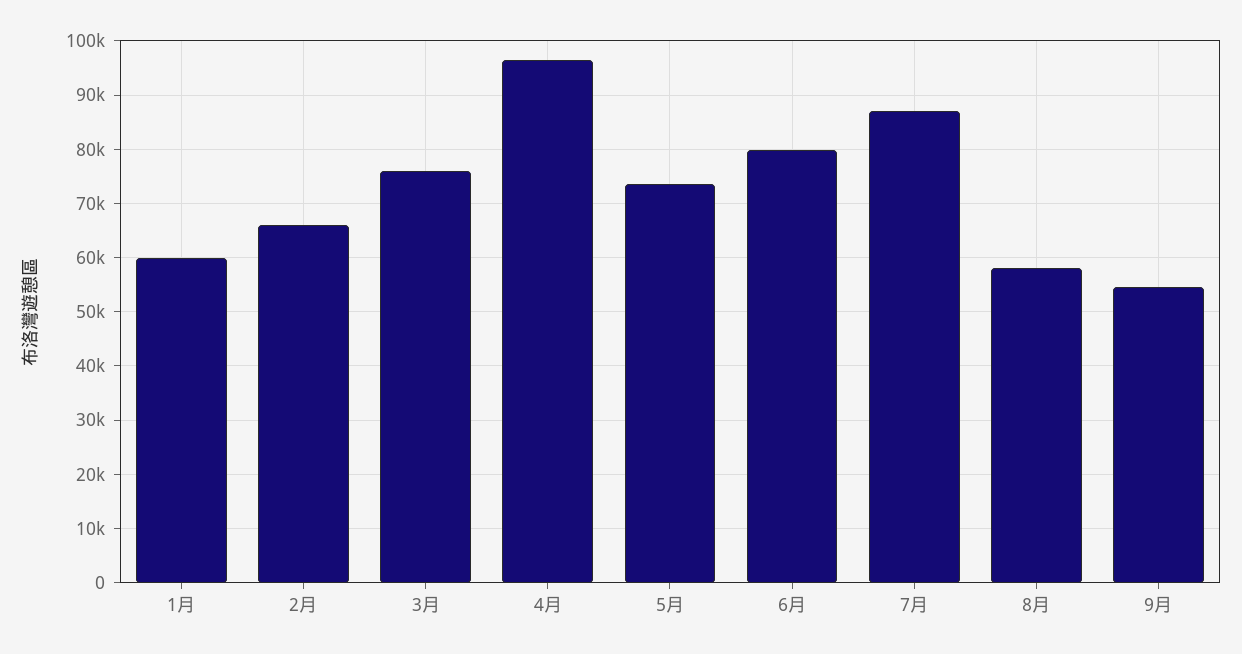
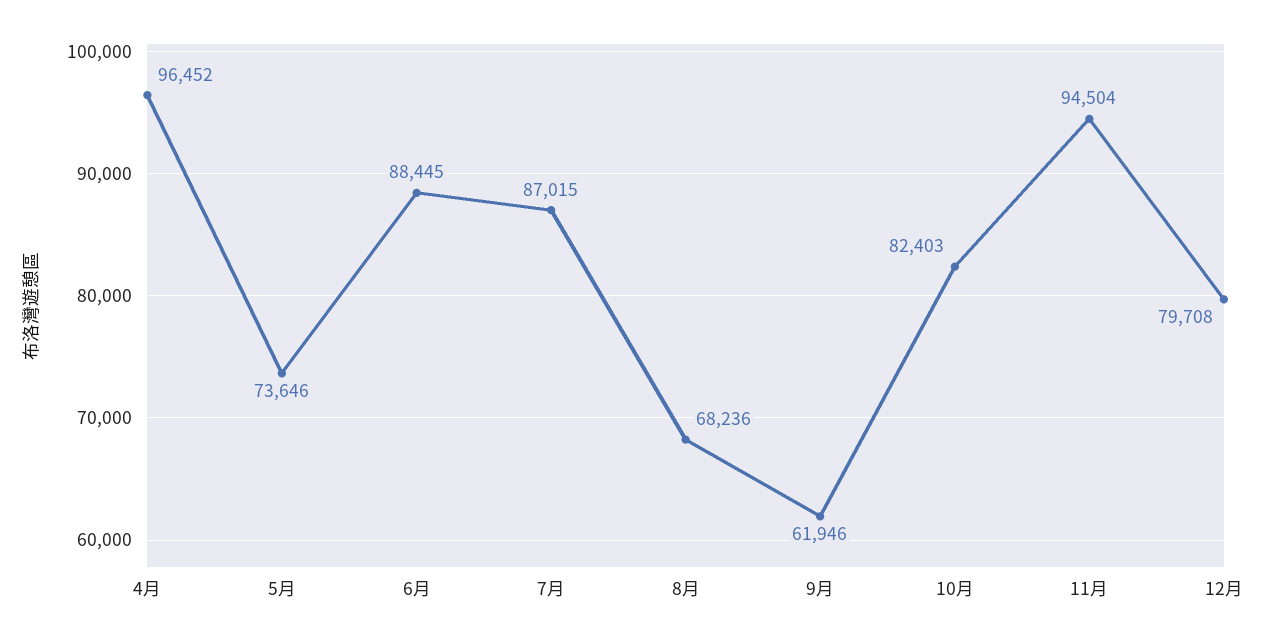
1月: 60000 -> none
2月: 66000 -> none
3月: 76000 -> none
6月: 80000 -> 88445
8月: 58000 -> 68236
9月: 54000 -> 61946
10月: none -> 82403
11月: none -> 94504
12月: none -> 79708

